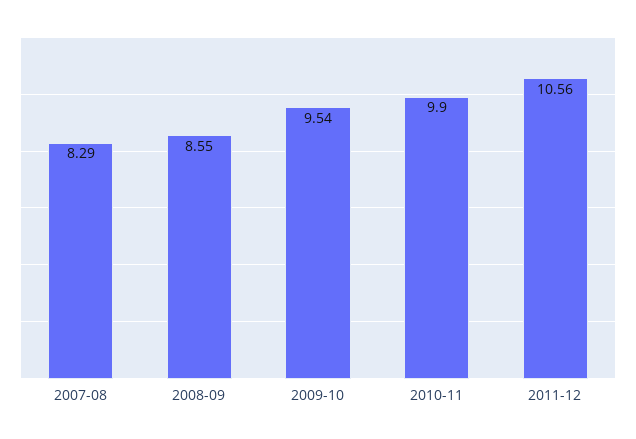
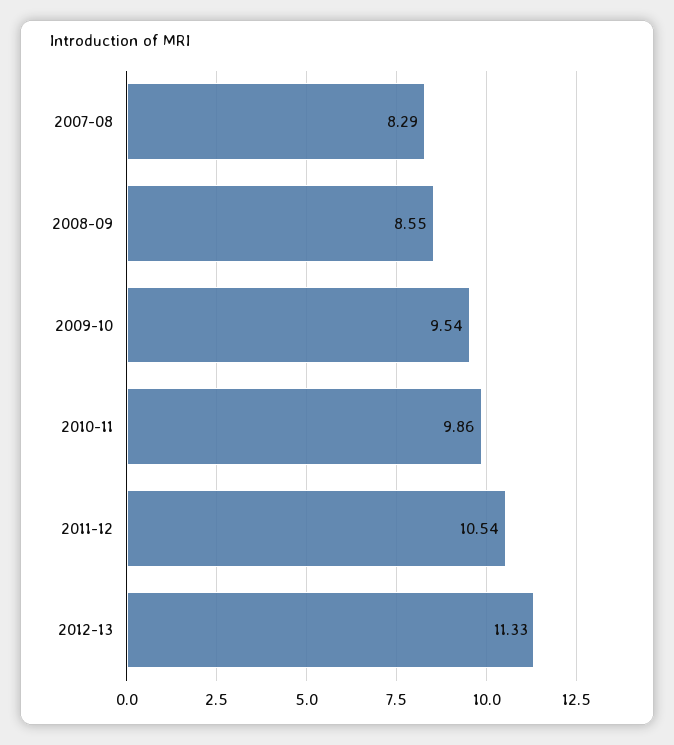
2010-11: 9.9 -> 9.86
2011-12: 10.56 -> 10.54
2012-13: none -> 11.33

